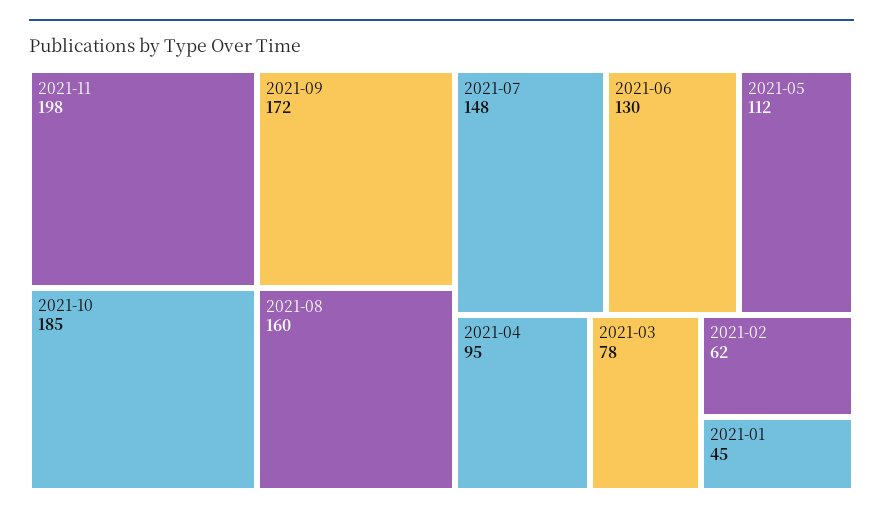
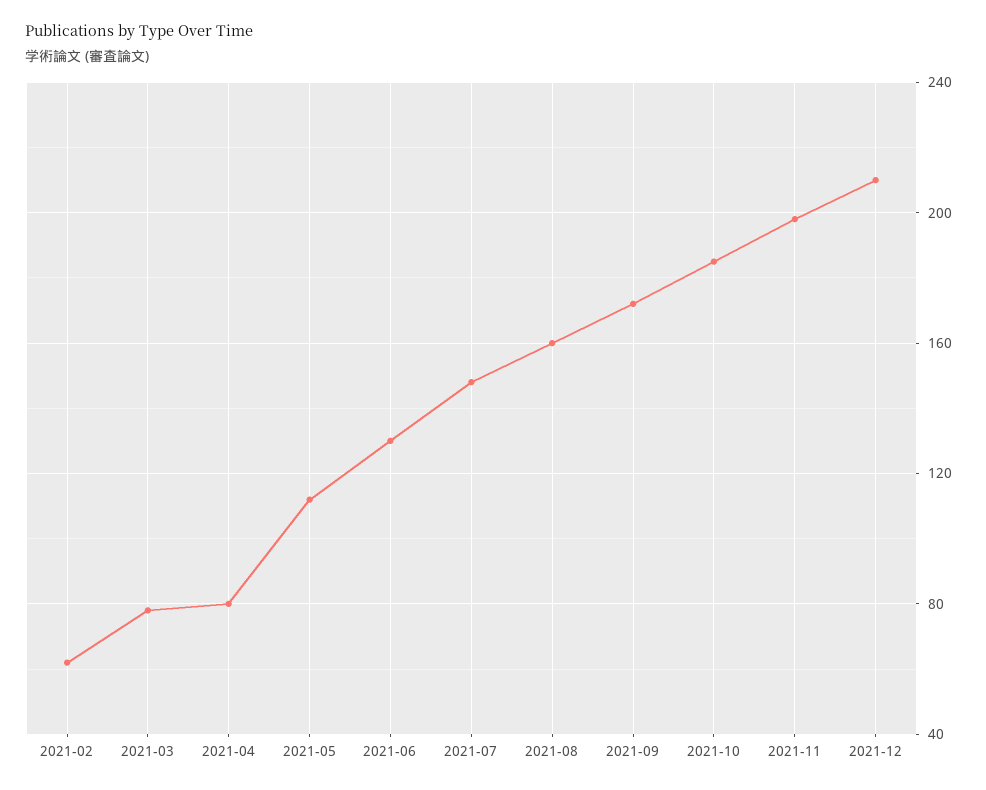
2021-04: 95 -> 80
2021-01: 45 -> none
2021-12: none -> 210

